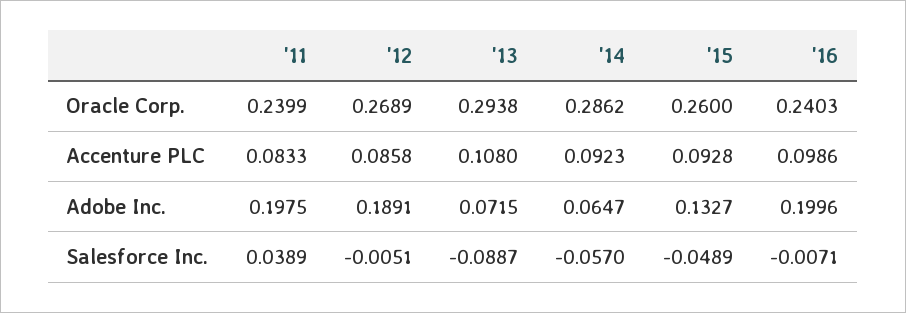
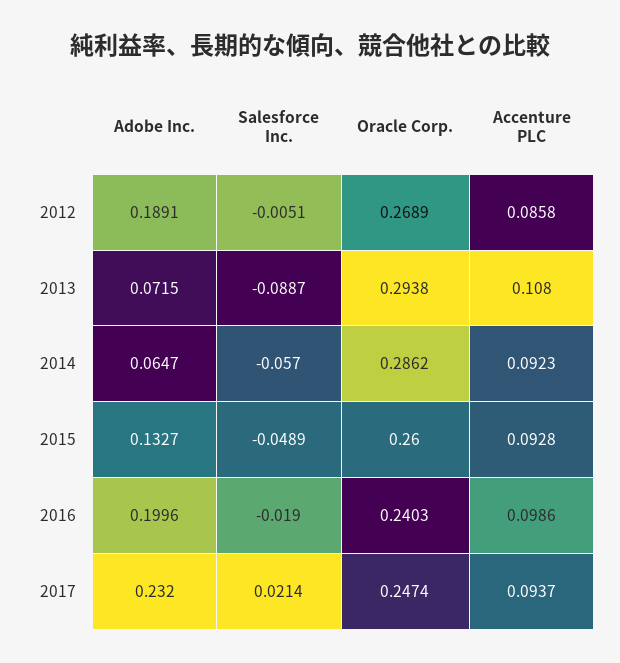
'11, Oracle Corp.: 0.2399 -> none
'11, Accenture PLC: 0.0833 -> none
'11, Adobe Inc.: 0.1975 -> none
'11, Salesforce Inc.: 0.0389 -> none
'16, Salesforce Inc.: -0.0071 -> -0.019
2017, Adobe Inc.: none -> 0.232
2017, Salesforce Inc.: none -> 0.0214
2017, Oracle Corp.: none -> 0.2474
2017, Accenture PLC: none -> 0.0937

